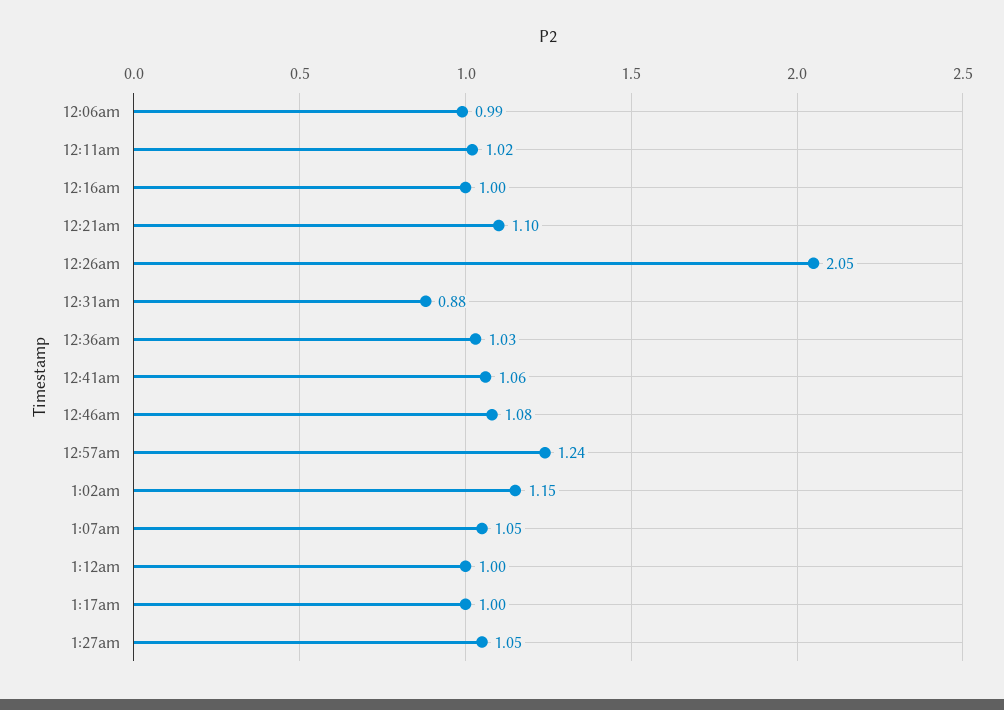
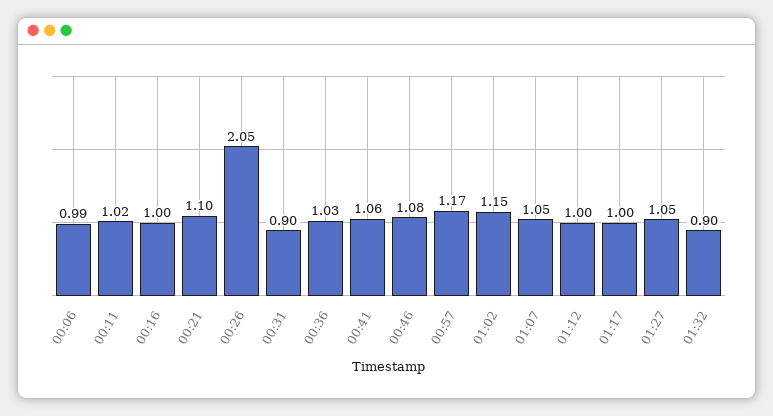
12:31am: 0.88 -> 0.9
12:57am: 1.24 -> 1.17
01:32: none -> 0.9

